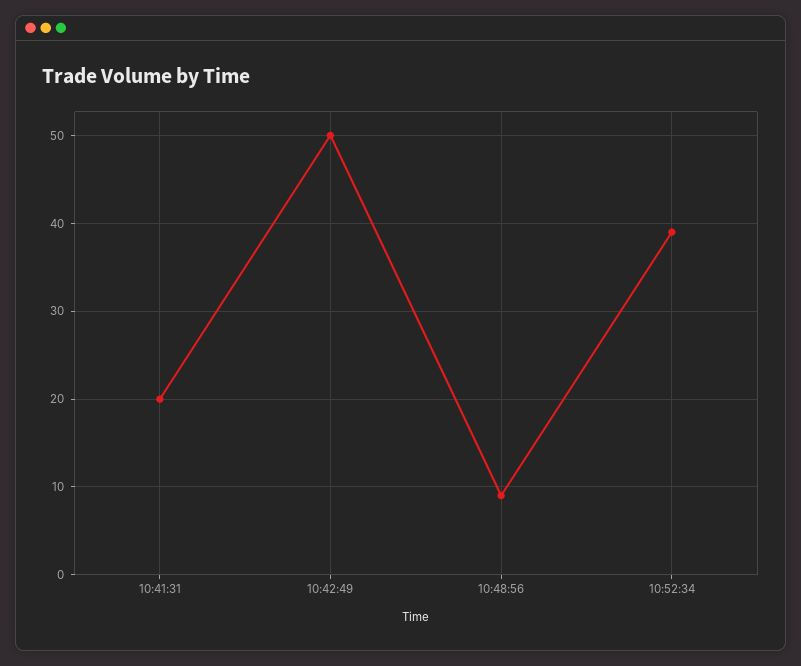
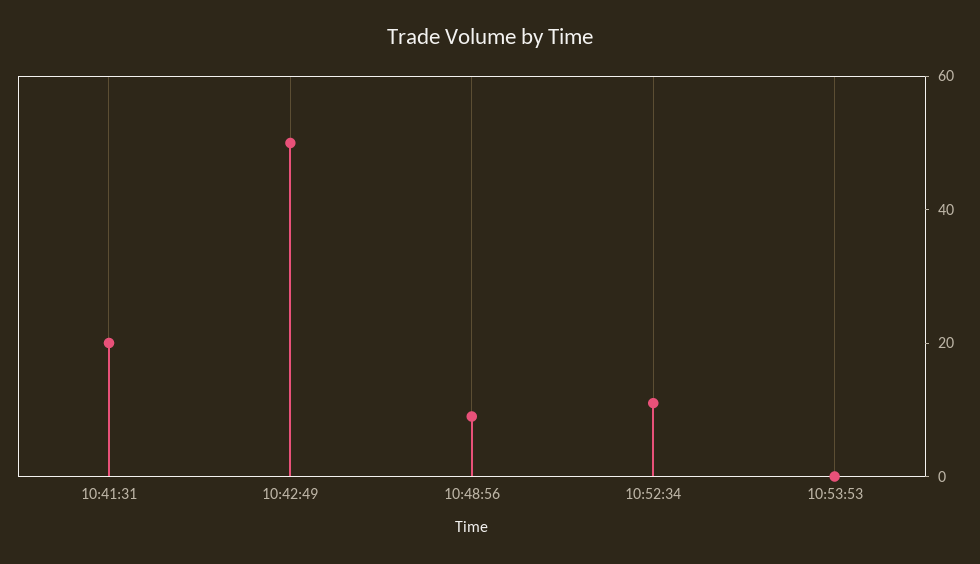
10:52:34: 39 -> 10
10:53:53: none -> 0

